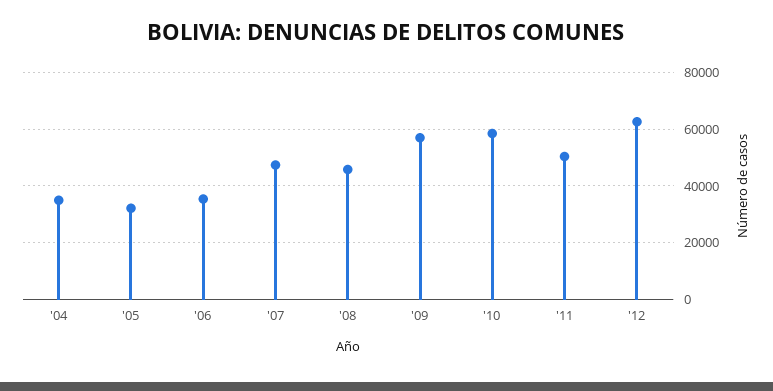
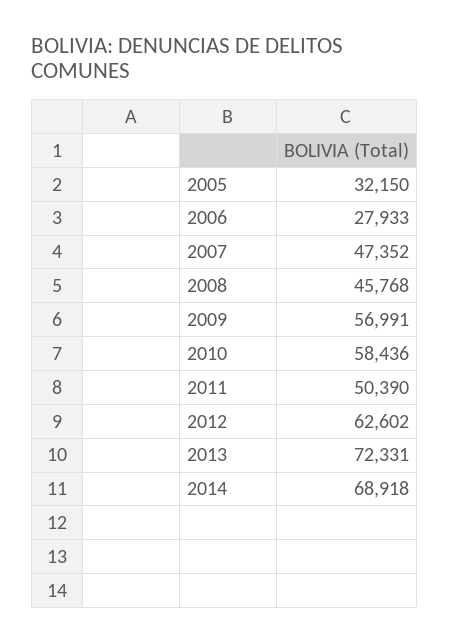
'04: 35000 -> none
'06: 35000 -> 27933
2013: none -> 72331
2014: none -> 68918

